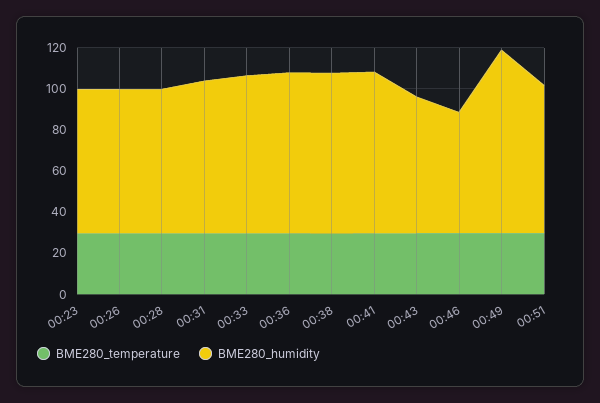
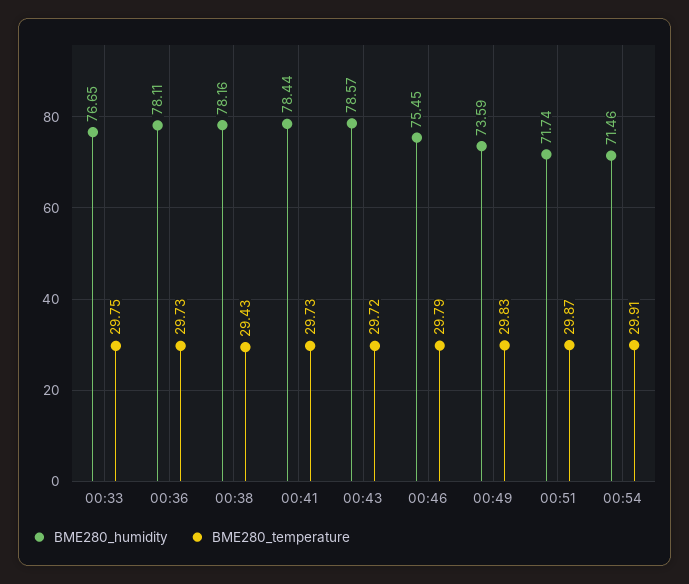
BME280_temperature, 00:23: 30 -> none
BME280_humidity, 00:23: 70 -> none
BME280_temperature, 00:26: 30 -> none
BME280_humidity, 00:26: 70 -> none
BME280_temperature, 00:28: 30 -> none
BME280_humidity, 00:28: 70 -> none
BME280_temperature, 00:31: 30 -> none
BME280_humidity, 00:31: 75 -> none
BME280_humidity, 00:43: 65 -> 78.57
BME280_humidity, 00:46: 60 -> 75.45
BME280_humidity, 00:49: 90 -> 73.59
BME280_humidity, 00:54: none -> 71.46
BME280_temperature, 00:54: none -> 29.91

